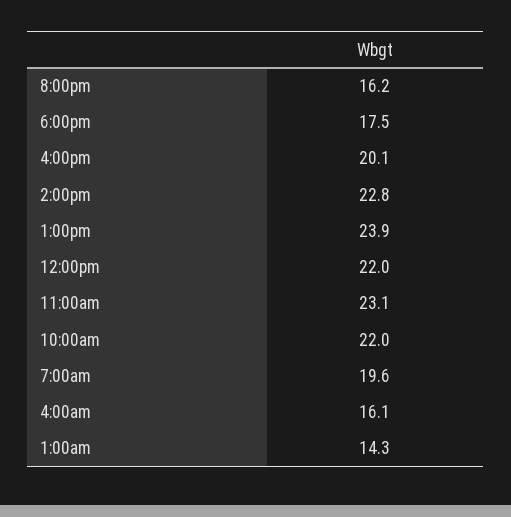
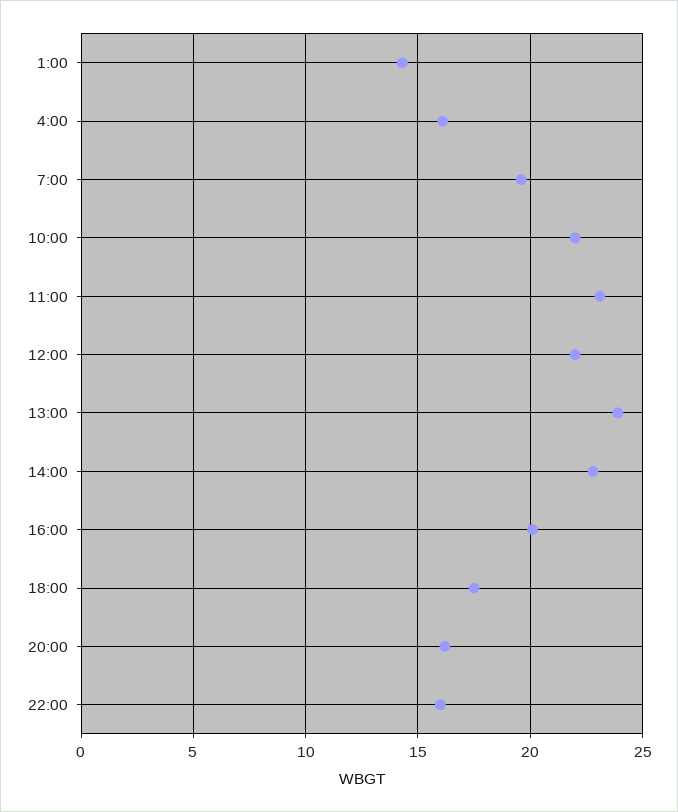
22:00: none -> 16

